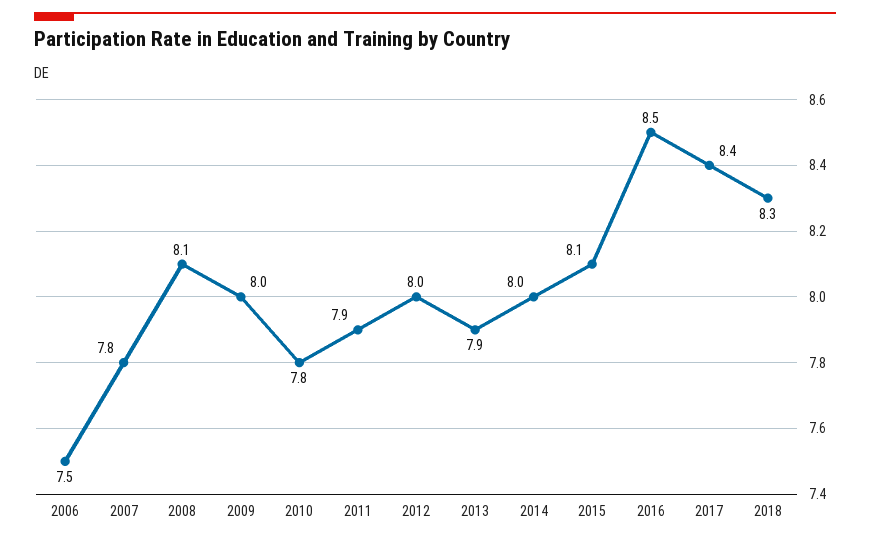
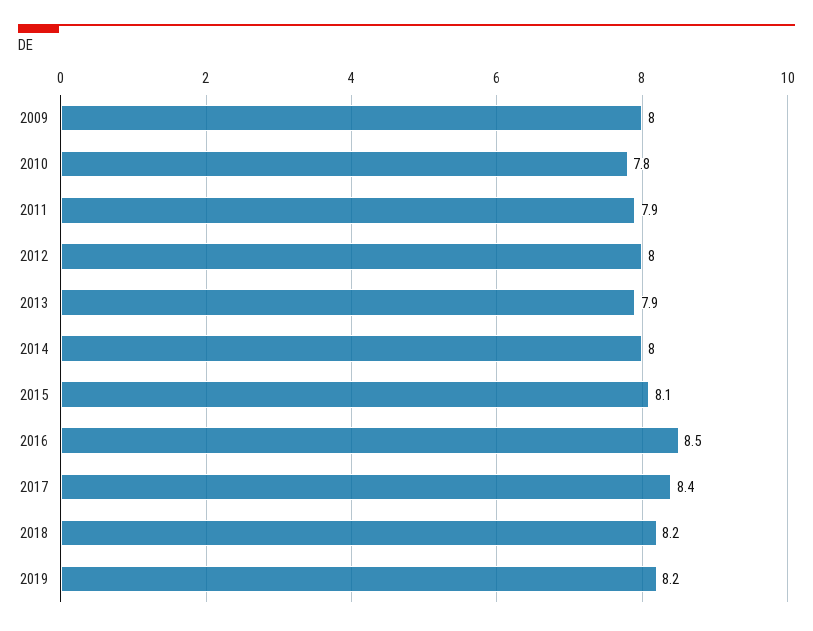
2006: 7.5 -> none
2007: 7.8 -> none
2008: 8.1 -> none
2018: 8.3 -> 8.2
2019: none -> 8.2

